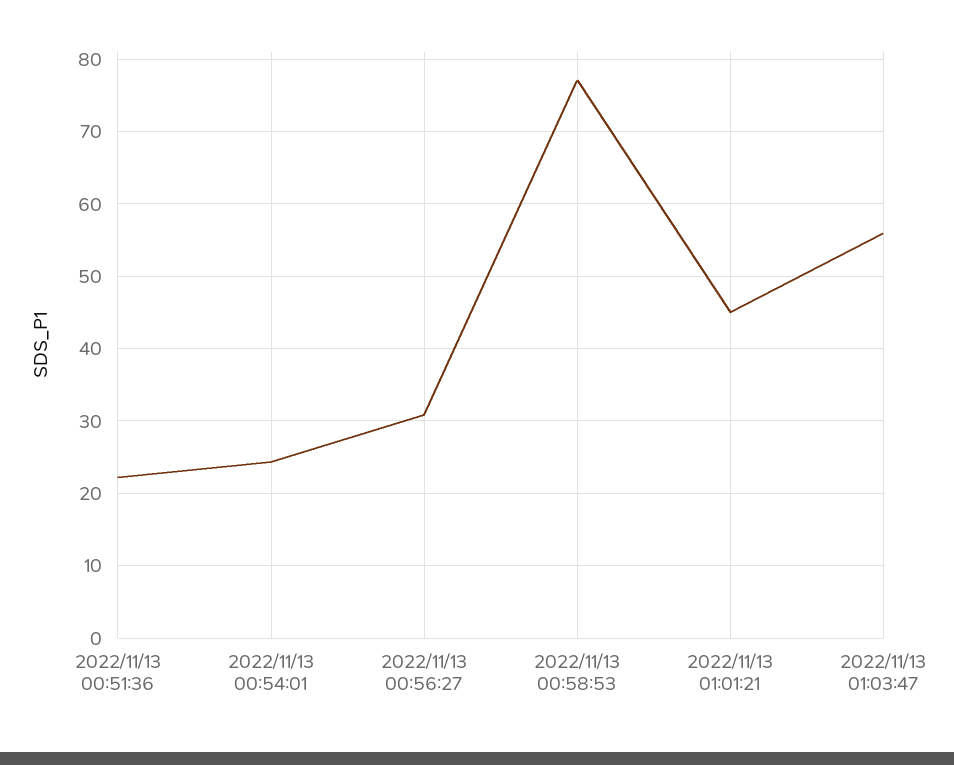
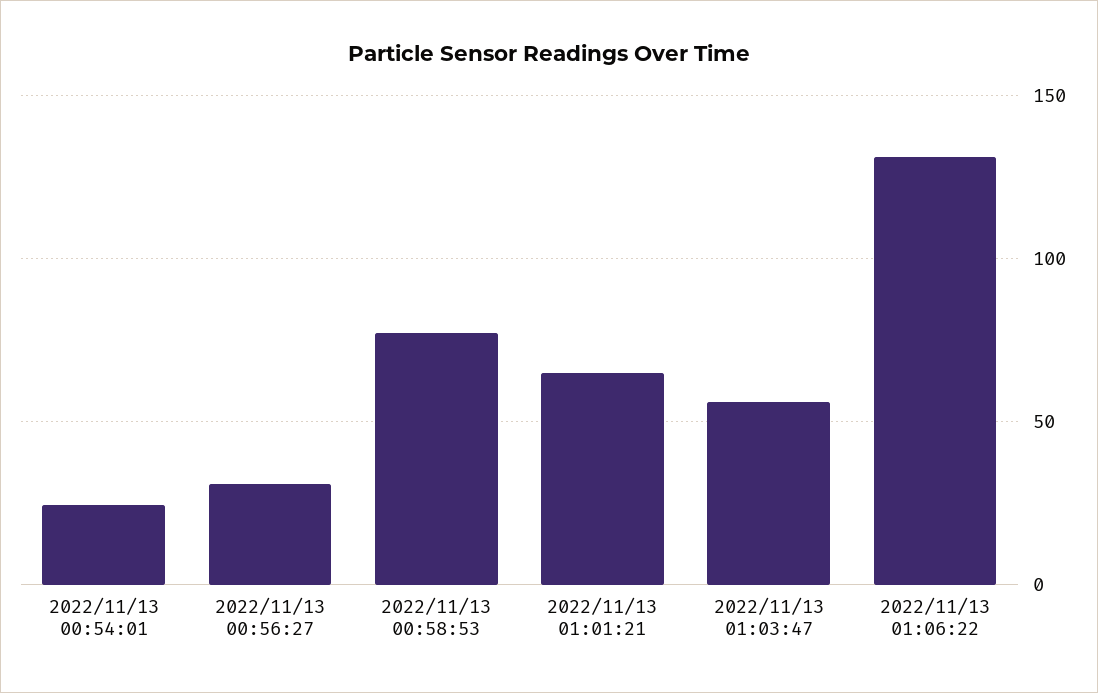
2022/11/13 00:51:36: 22 -> none
2022/11/13 01:01:21: 45 -> 65
2022/11/13 01:06:22: none -> 130

